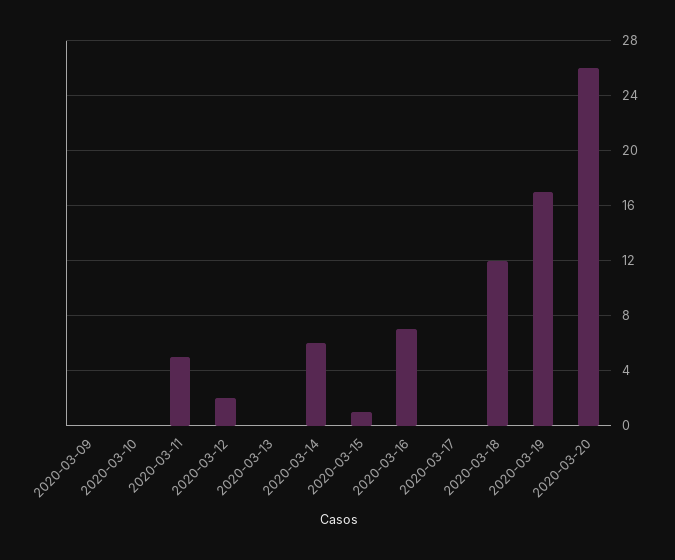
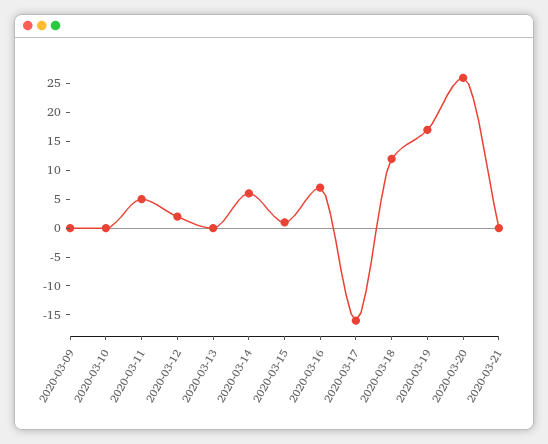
2020-03-17: 0 -> -15
2020-03-21: none -> 0

